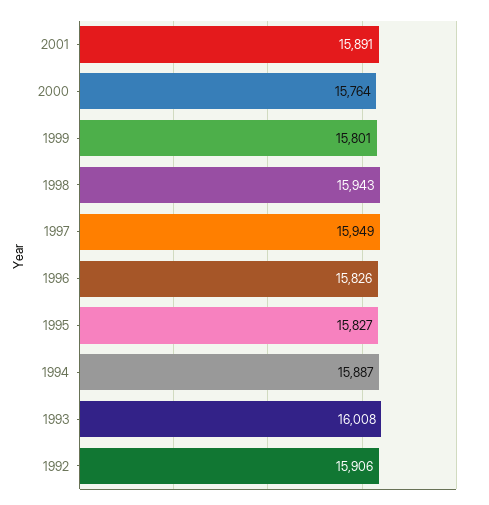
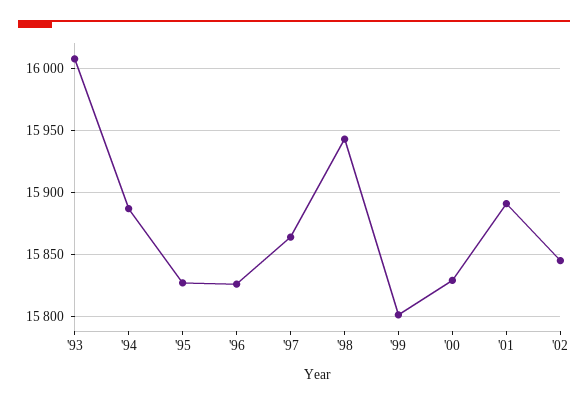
2000: 15764 -> 15830
1997: 15949 -> 15865
1992: 15906 -> none
'02: none -> 15845

